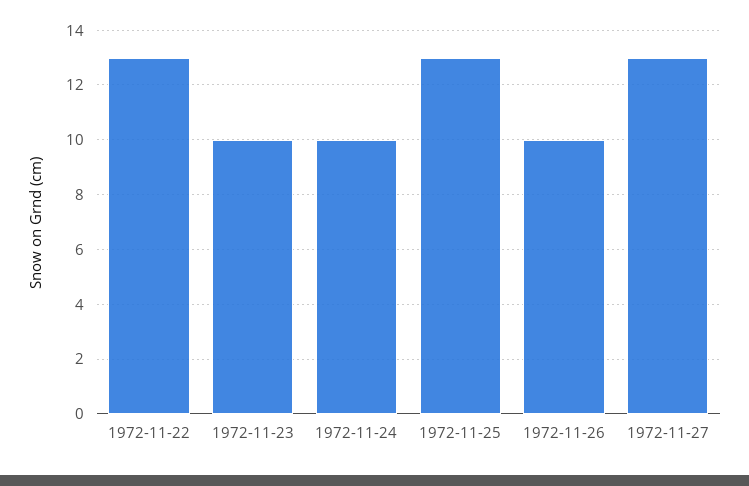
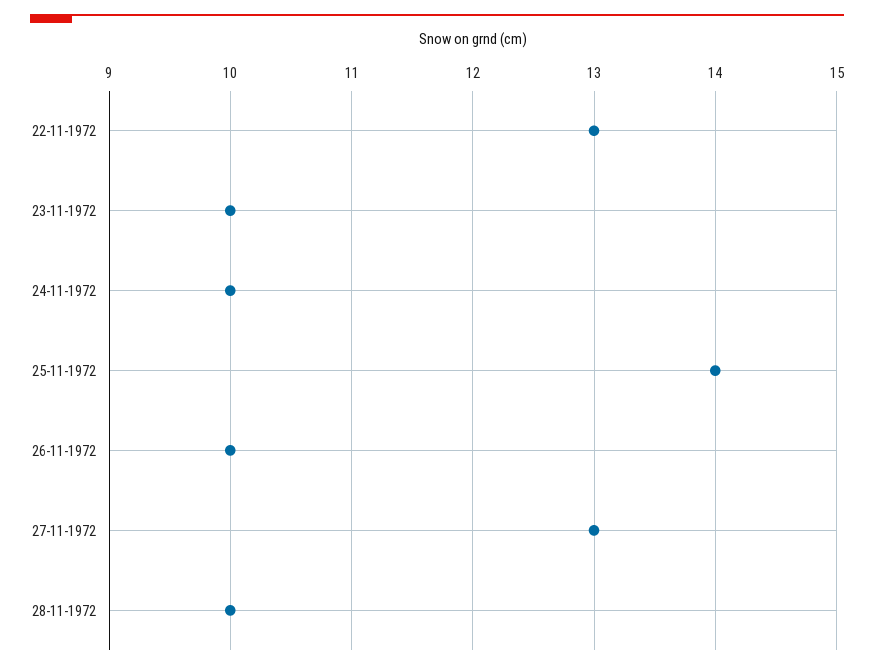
1972-11-25: 13 -> 14
28-11-1972: none -> 10

